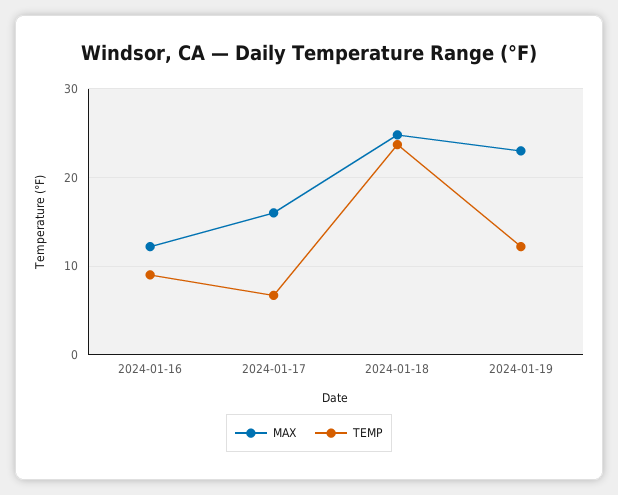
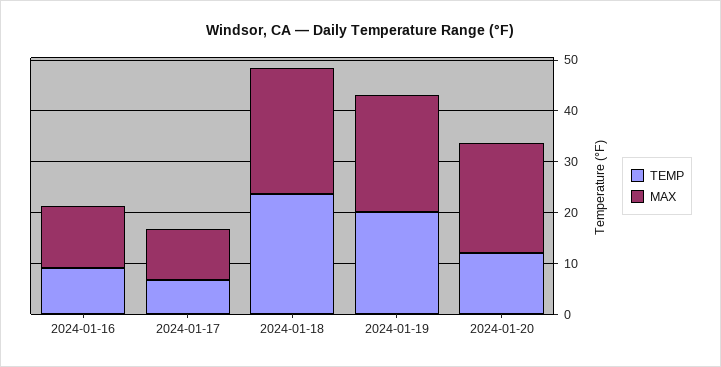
MAX, 2024-01-17: 16 -> 10
TEMP, 2024-01-19: 12 -> 20
TEMP, 2024-01-20: none -> 12
MAX, 2024-01-20: none -> 22

